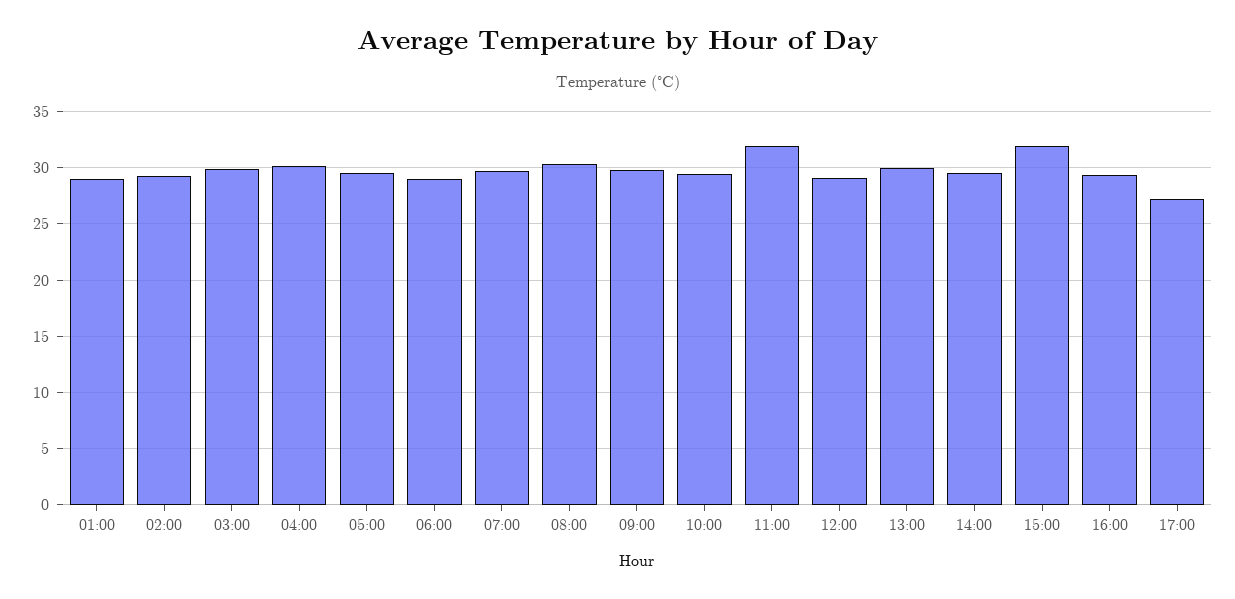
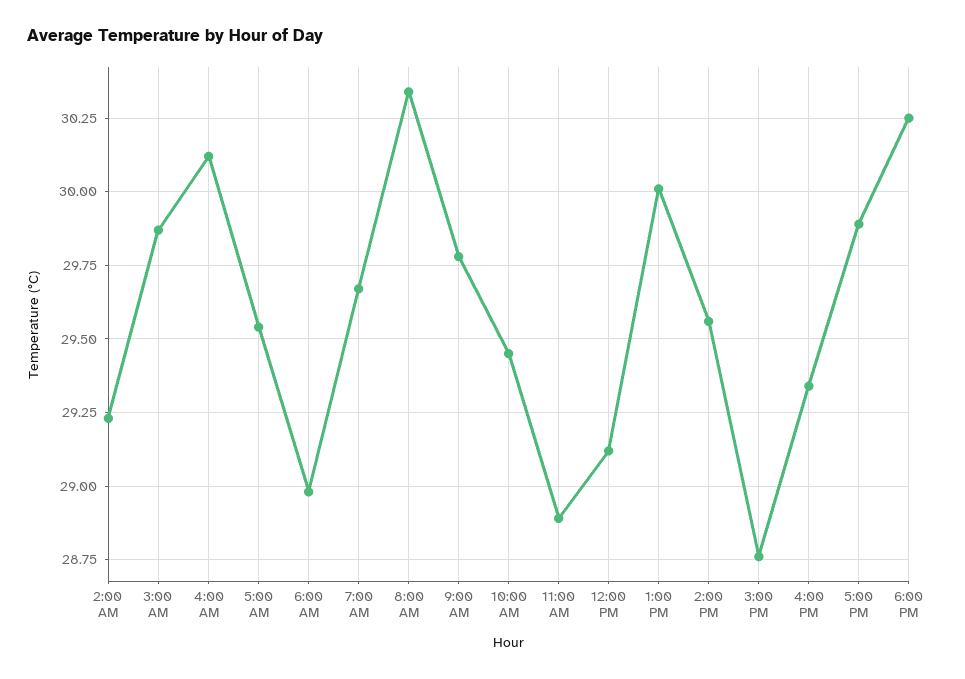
01:00: 29 -> none
11:00: 32 -> 28.9
15:00: 32 -> 28.75
17:00: 27 -> 29.9
6:00 PM: none -> 30.25

